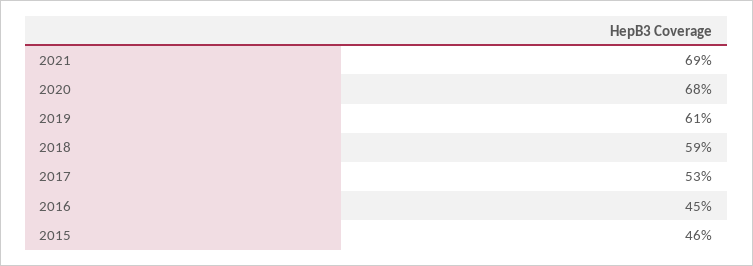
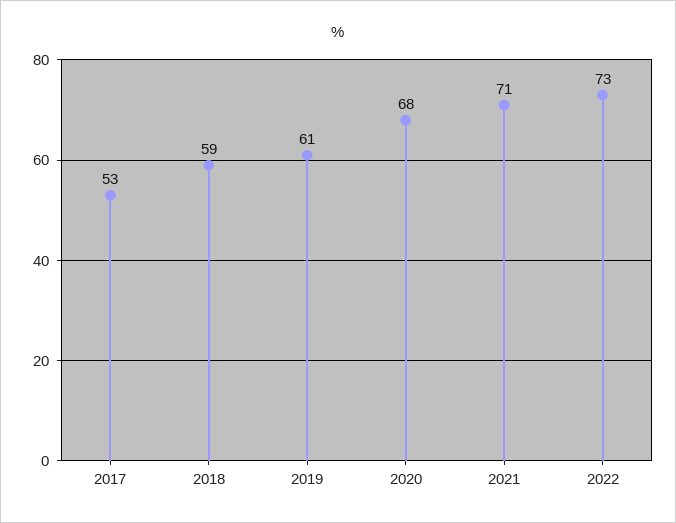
2021: 69 -> 71
2016: 45 -> none
2015: 46 -> none
2022: none -> 73

